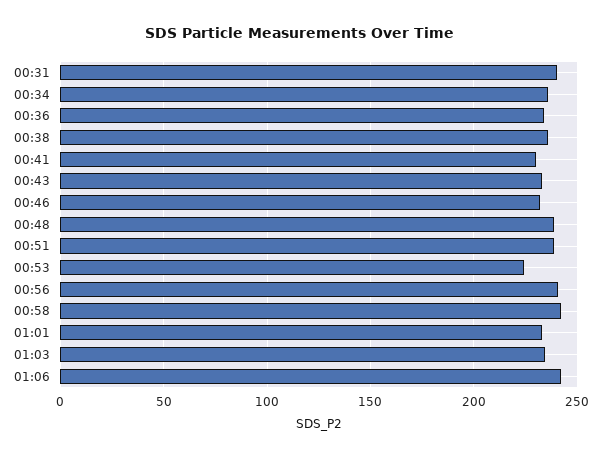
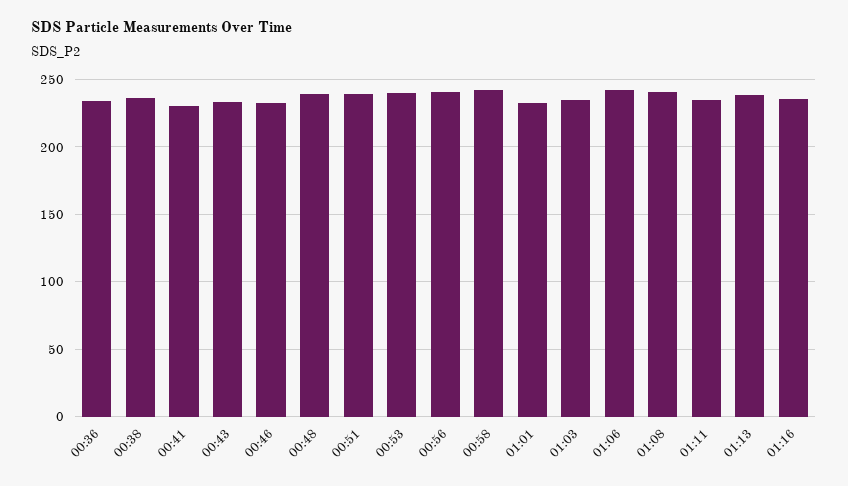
00:31: 240 -> none
00:34: 235 -> none
00:53: 225 -> 240
01:08: none -> 240
01:11: none -> 235
01:13: none -> 240
01:16: none -> 235

